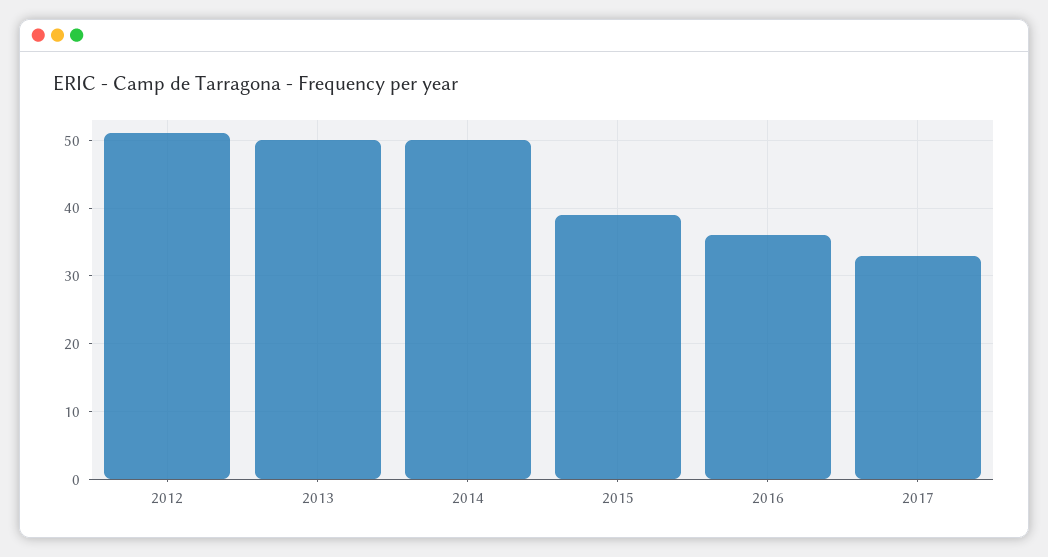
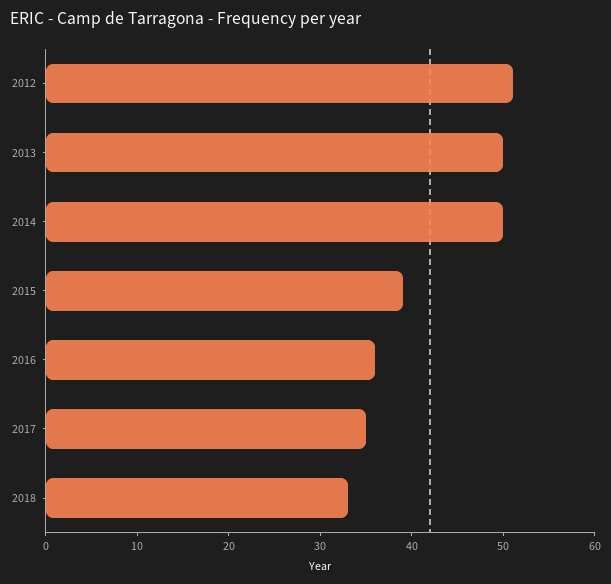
2017: 33 -> 35
2018: none -> 33

